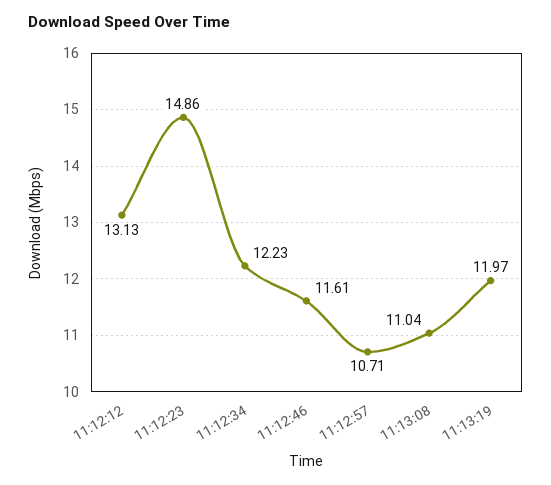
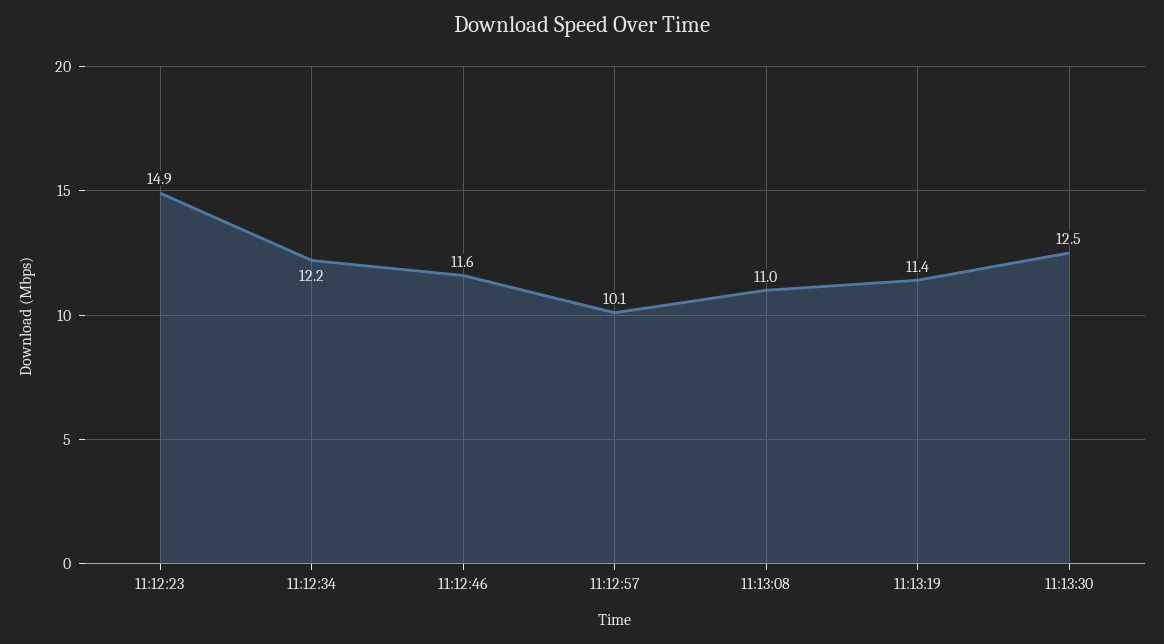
11:12:12: 13.13 -> none
11:12:57: 10.71 -> 10.1
11:13:19: 11.97 -> 11.4
11:13:30: none -> 12.5

